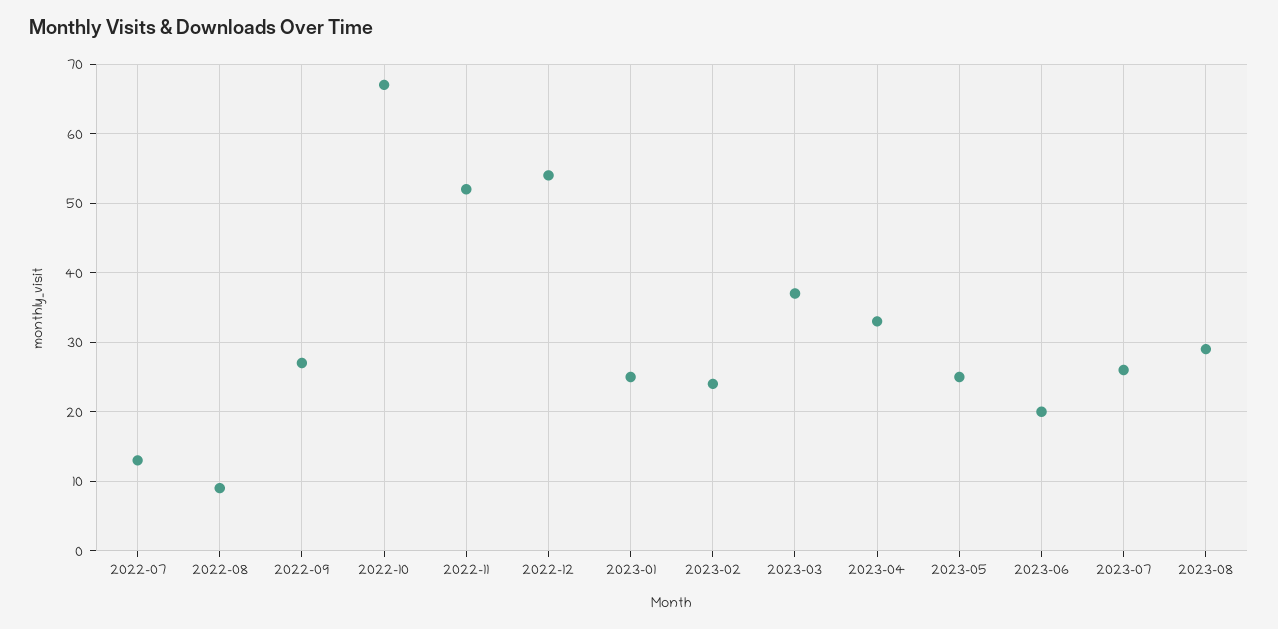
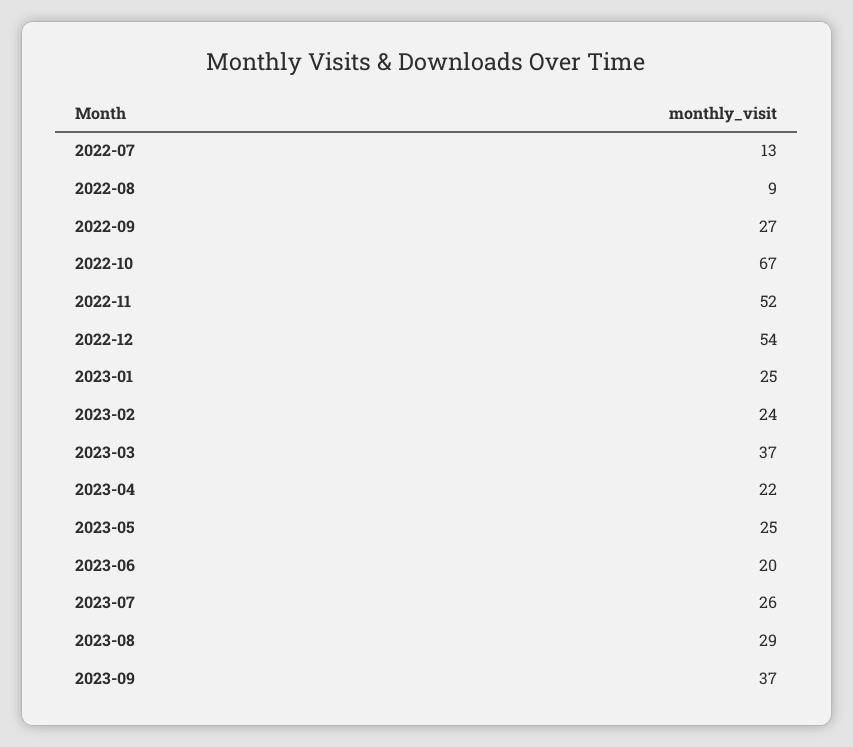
2023-04: 33 -> 22
2023-09: none -> 37

